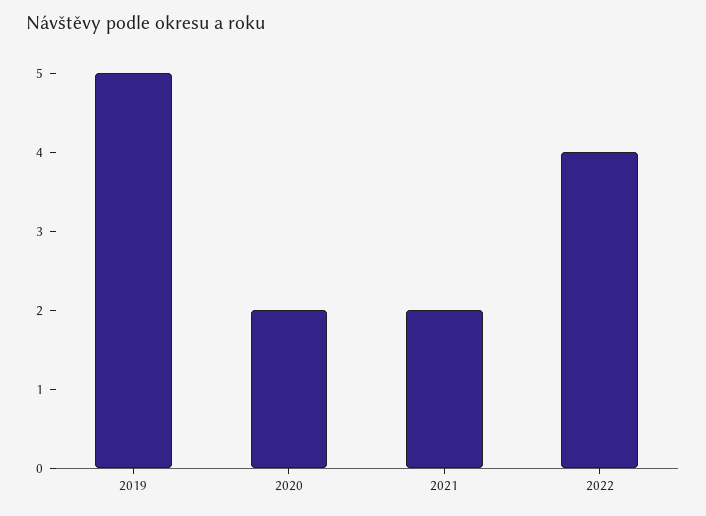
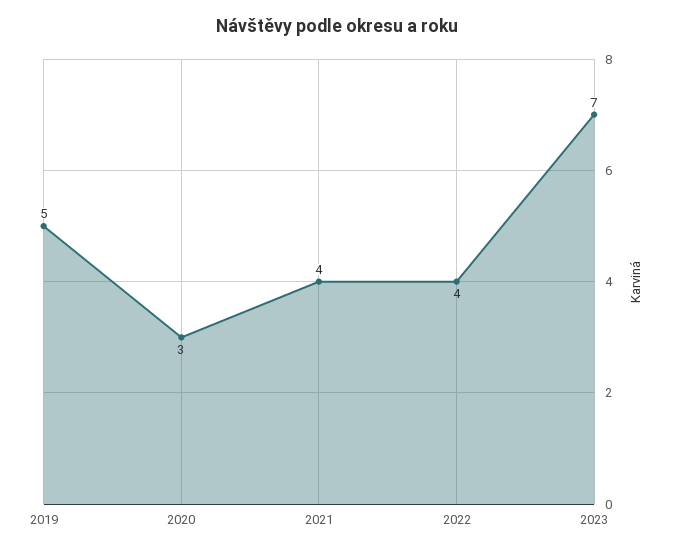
2020: 2 -> 3
2021: 2 -> 4
2023: none -> 7

